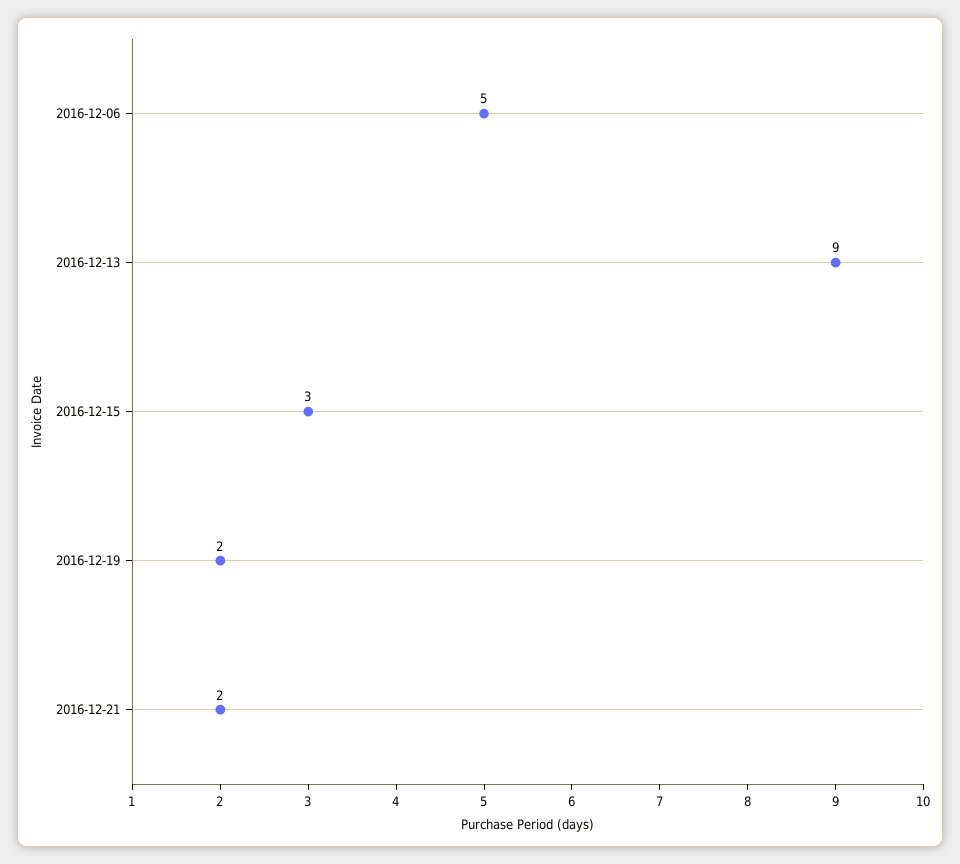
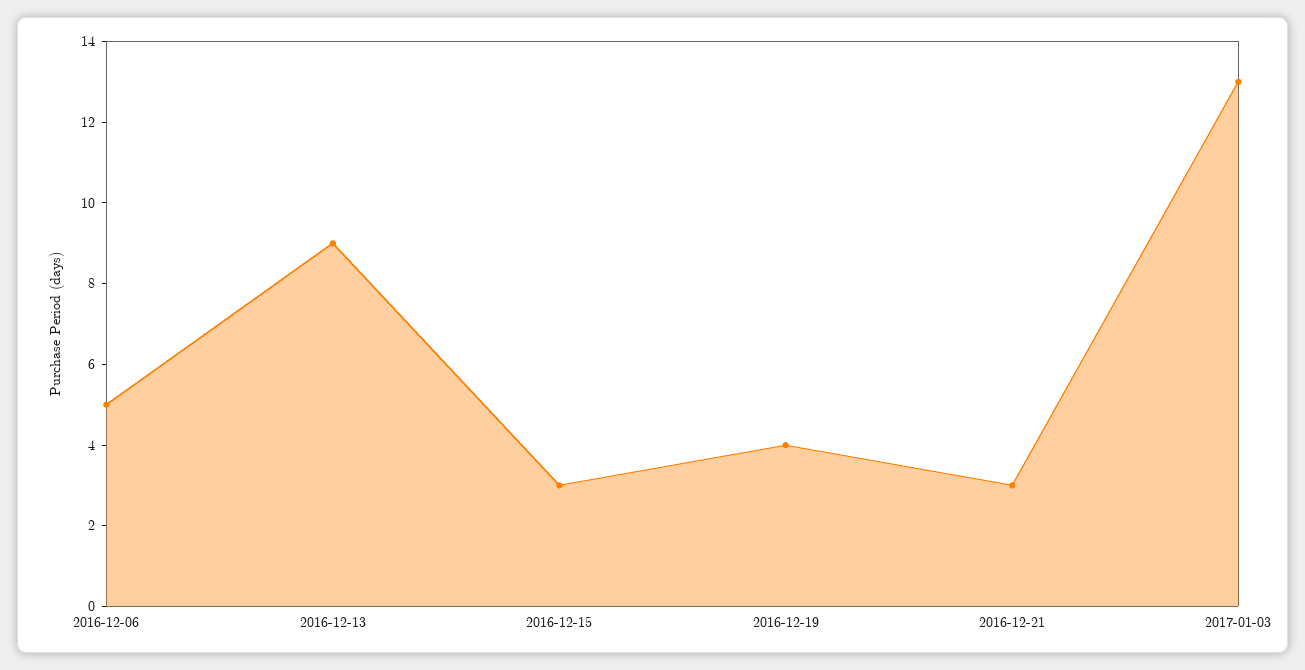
2016-12-19: 2 -> 4
2016-12-21: 2 -> 3
2017-01-03: none -> 13

